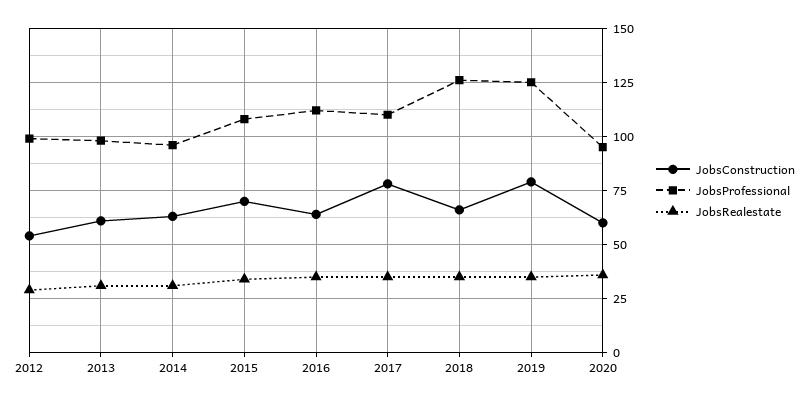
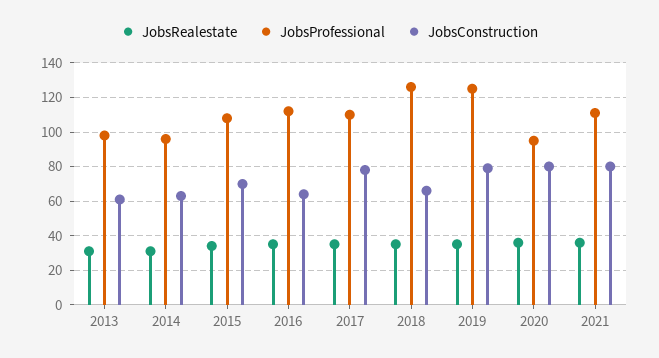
JobsConstruction, 2012: 55 -> none
JobsProfessional, 2012: 100 -> none
JobsRealestate, 2012: 30 -> none
JobsConstruction, 2020: 60 -> 80
JobsRealestate, 2021: none -> 35
JobsProfessional, 2021: none -> 110
JobsConstruction, 2021: none -> 80

